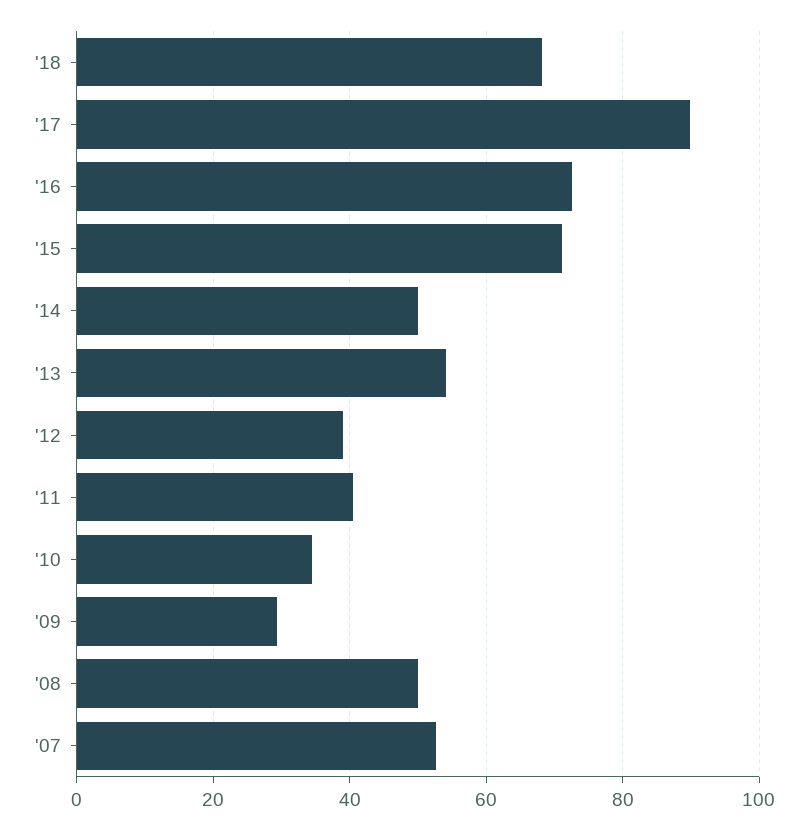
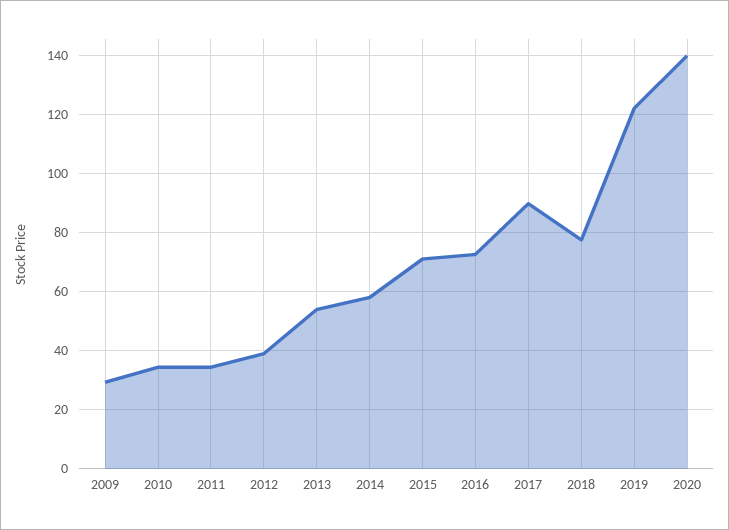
'18: 68 -> 77.5
'14: 50 -> 57.5
'11: 40 -> 35
'08: 50 -> none
'07: 52 -> none
2019: none -> 122.5
2020: none -> 140

